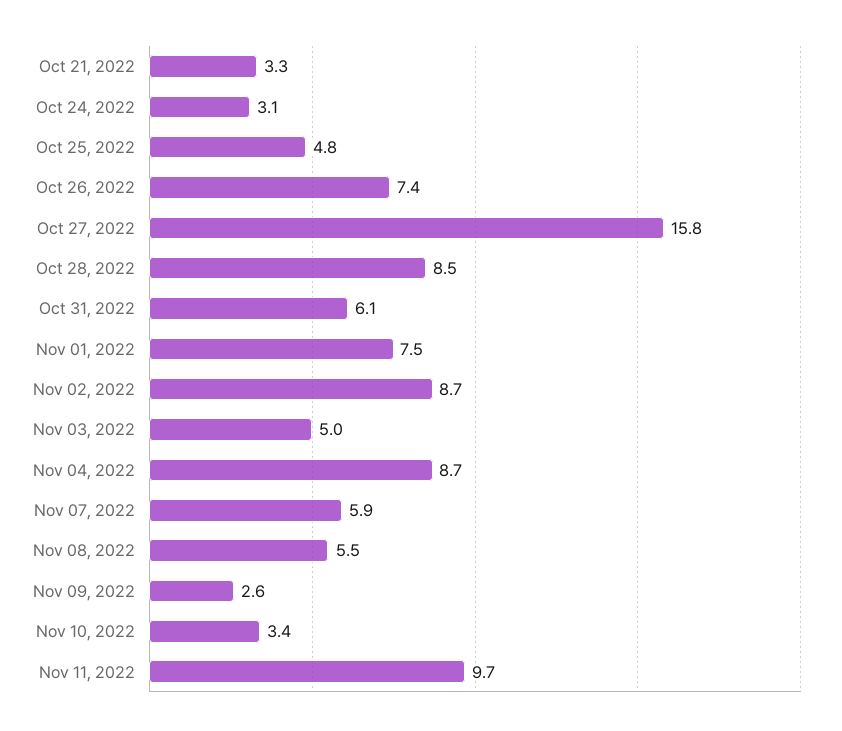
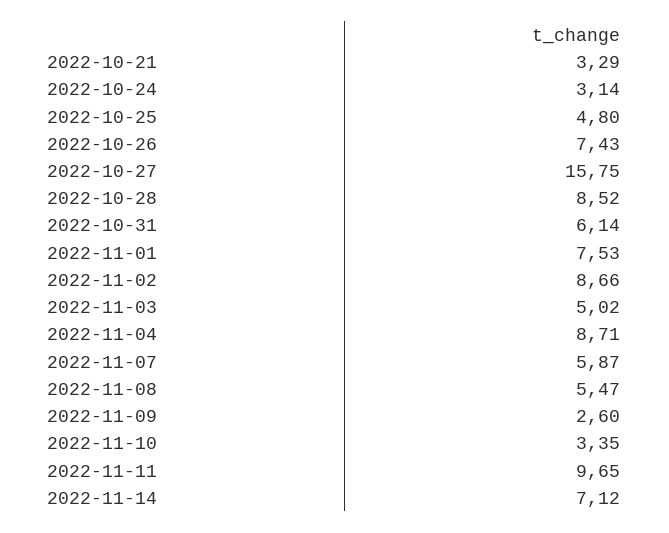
2022-11-14: none -> 7.12

